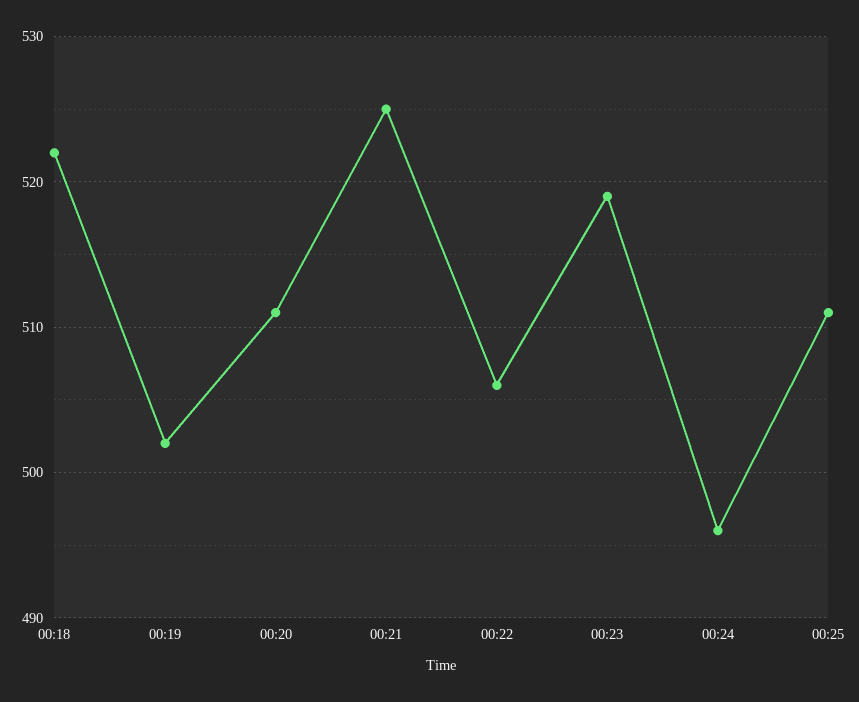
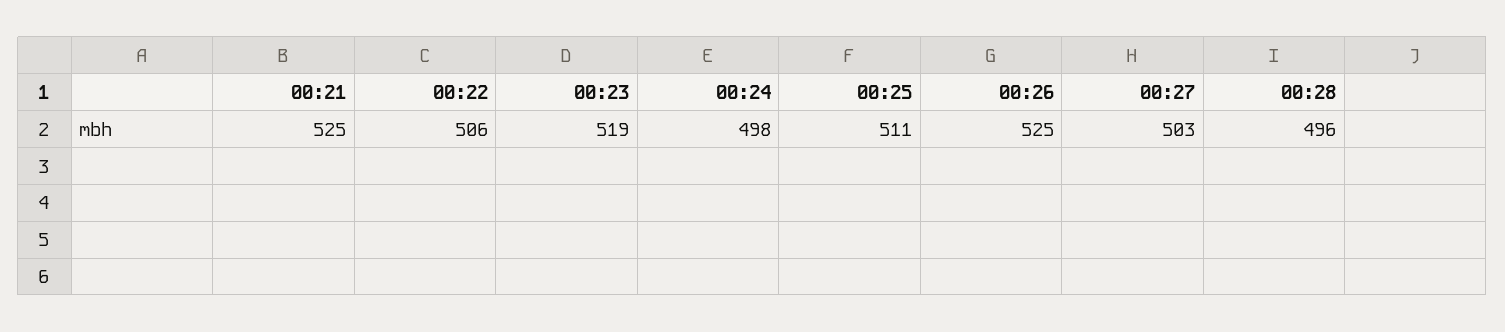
00:18: 522 -> none
00:19: 502 -> none
00:20: 511 -> none
00:24: 496 -> 498
00:26: none -> 525
00:27: none -> 503
00:28: none -> 496

